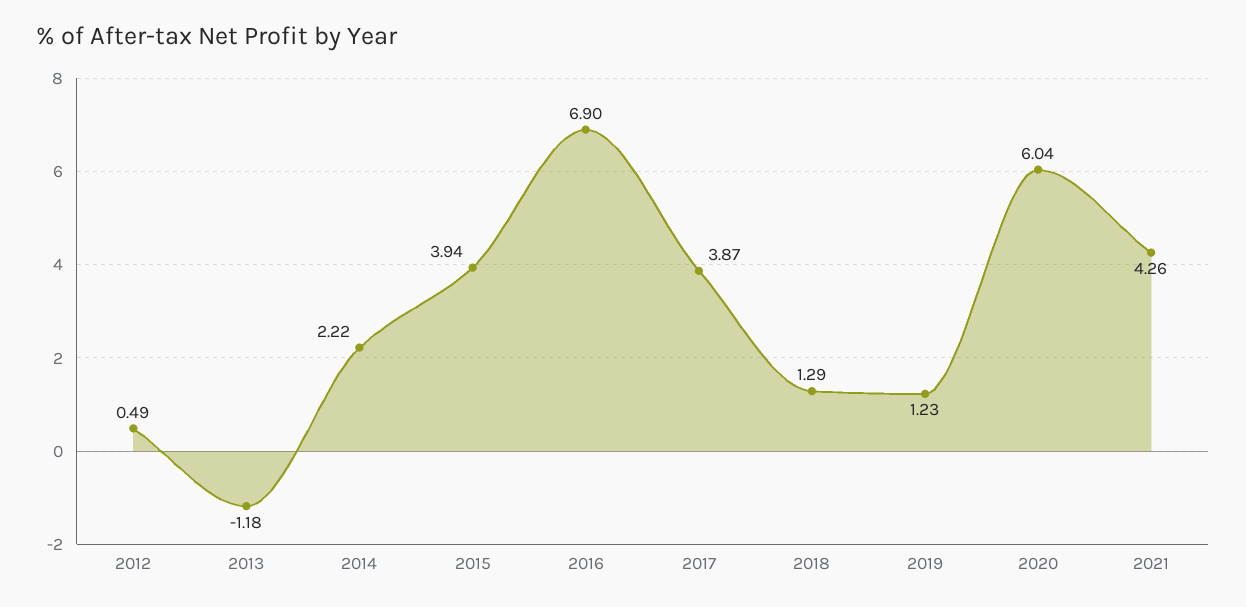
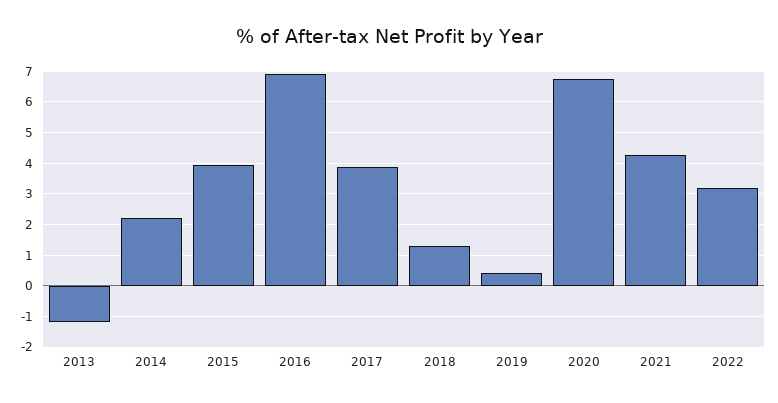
2012: 0.49 -> none
2019: 1.23 -> 0.4
2020: 6.04 -> 6.8
2022: none -> 3.2

